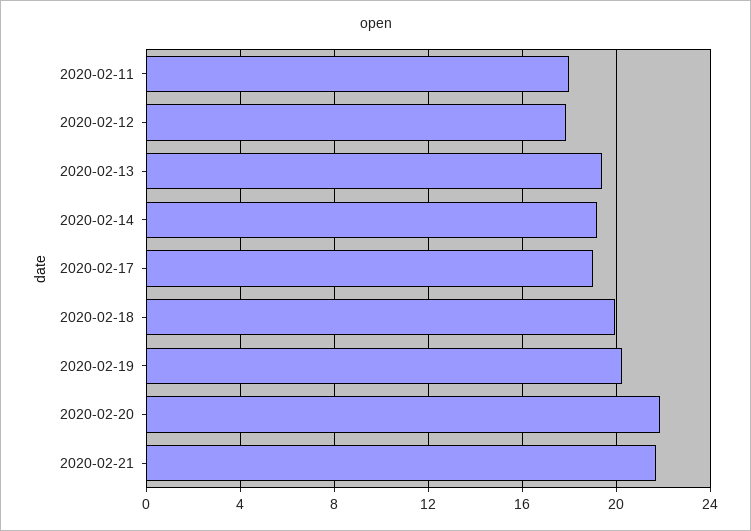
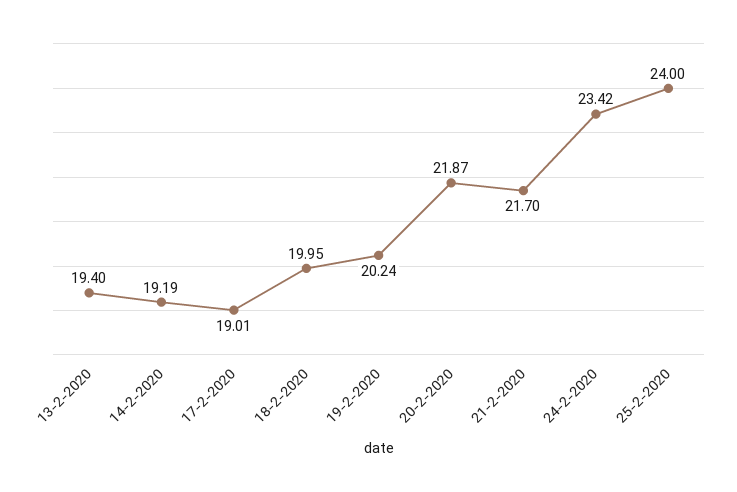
2020-02-11: 18 -> none
2020-02-12: 18 -> none
24-2-2020: none -> 23.42
25-2-2020: none -> 24

